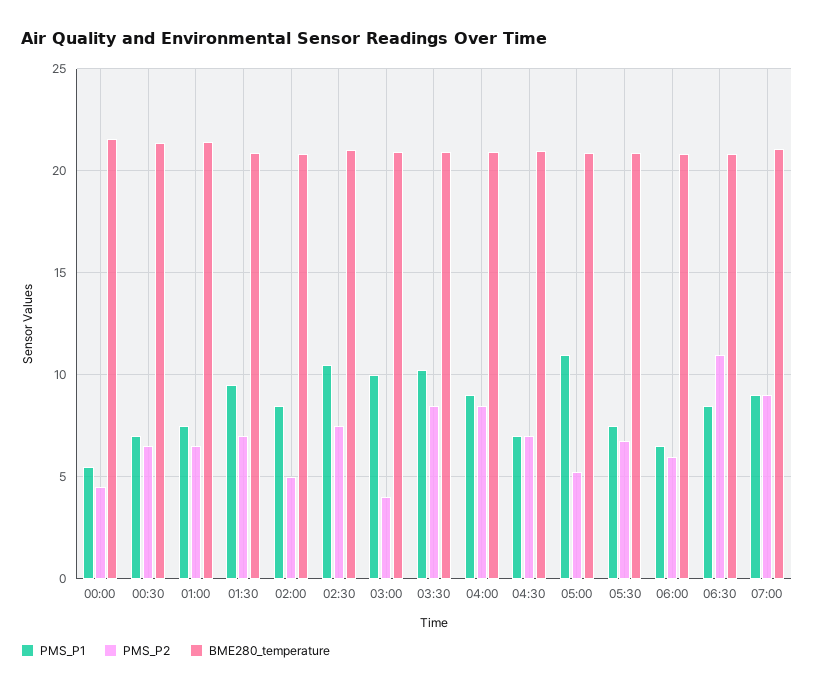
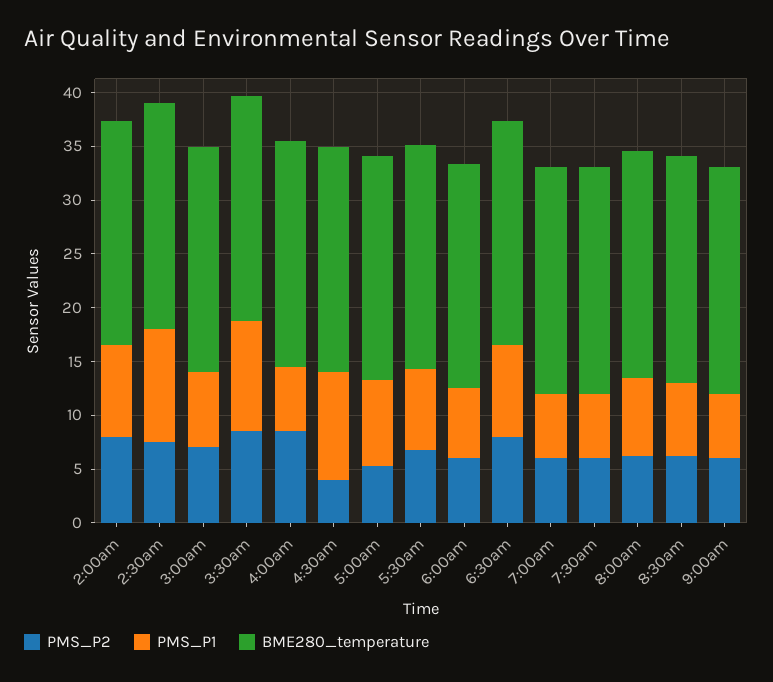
PMS_P1, 00:00: 5.5 -> none
PMS_P2, 00:00: 4.5 -> none
BME280_temperature, 00:00: 21.5 -> none
PMS_P1, 00:30: 7 -> none
PMS_P2, 00:30: 6.5 -> none
BME280_temperature, 00:30: 21.5 -> none
PMS_P1, 01:00: 7.5 -> none
PMS_P2, 01:00: 6.5 -> none
BME280_temperature, 01:00: 21.5 -> none
PMS_P1, 01:30: 9.5 -> none
PMS_P2, 01:30: 7 -> none
BME280_temperature, 01:30: 21 -> none
PMS_P2, 02:00: 5 -> 8
PMS_P1, 03:00: 10 -> 7
PMS_P2, 03:00: 4 -> 7
PMS_P1, 04:00: 9 -> 6
PMS_P1, 04:30: 7 -> 10
PMS_P2, 04:30: 7 -> 4
PMS_P1, 05:00: 11 -> 8
PMS_P2, 06:30: 11 -> 8
PMS_P1, 07:00: 9 -> 6
PMS_P2, 07:00: 9 -> 6
PMS_P2, 7:30am: none -> 6
PMS_P1, 7:30am: none -> 6
BME280_temperature, 7:30am: none -> 21
PMS_P2, 8:00am: none -> 6
PMS_P1, 8:00am: none -> 7
BME280_temperature, 8:00am: none -> 21
PMS_P2, 8:30am: none -> 6
PMS_P1, 8:30am: none -> 7
BME280_temperature, 8:30am: none -> 21
PMS_P2, 9:00am: none -> 6
PMS_P1, 9:00am: none -> 6
BME280_temperature, 9:00am: none -> 21

